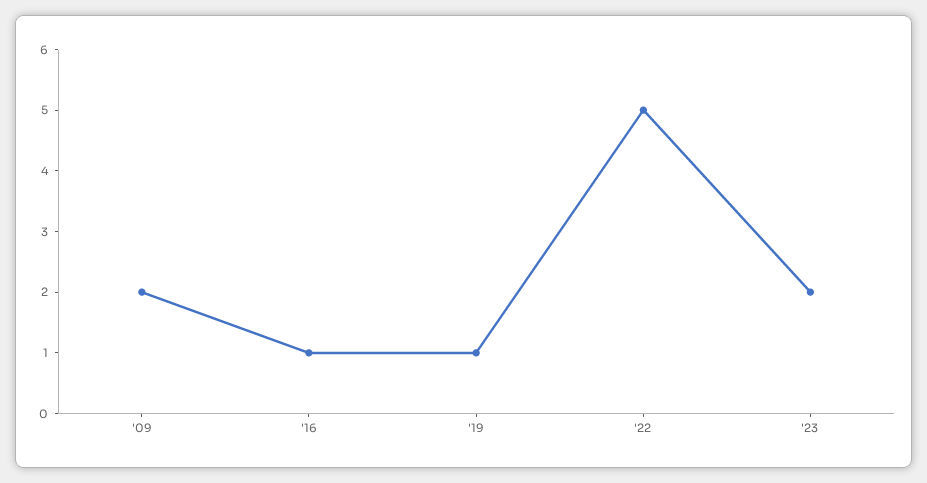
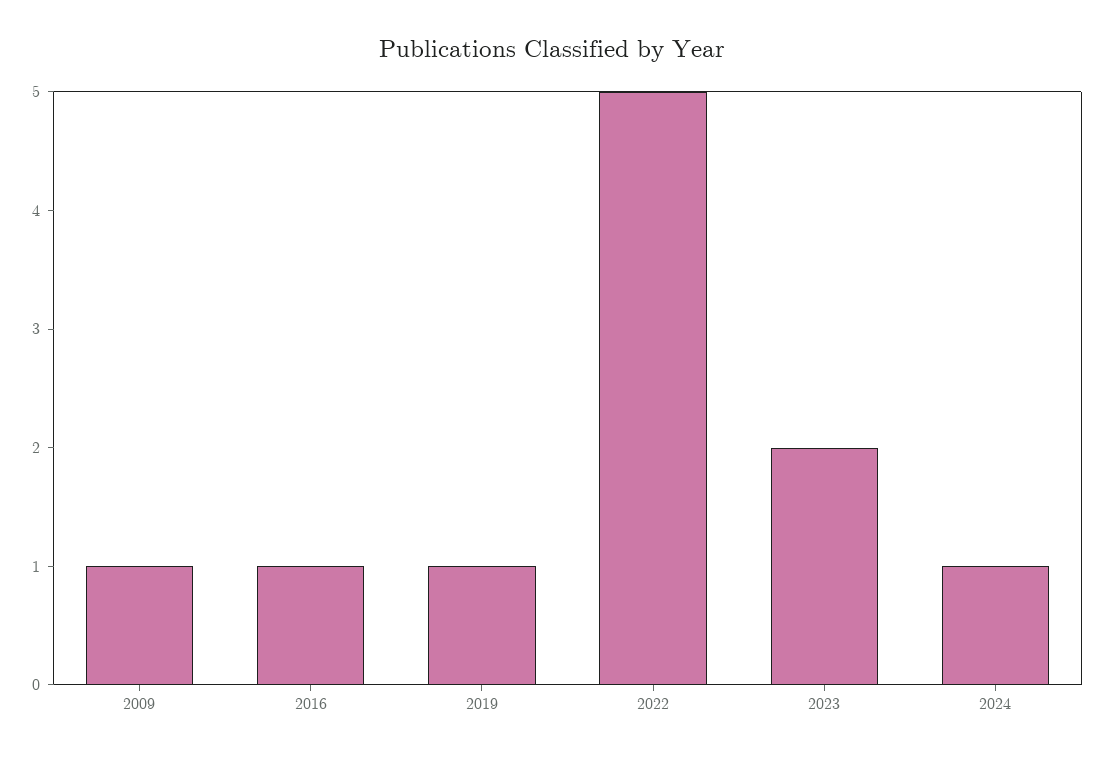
'09: 2 -> 1
2024: none -> 1

